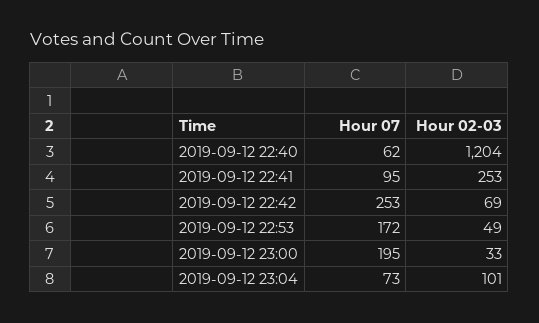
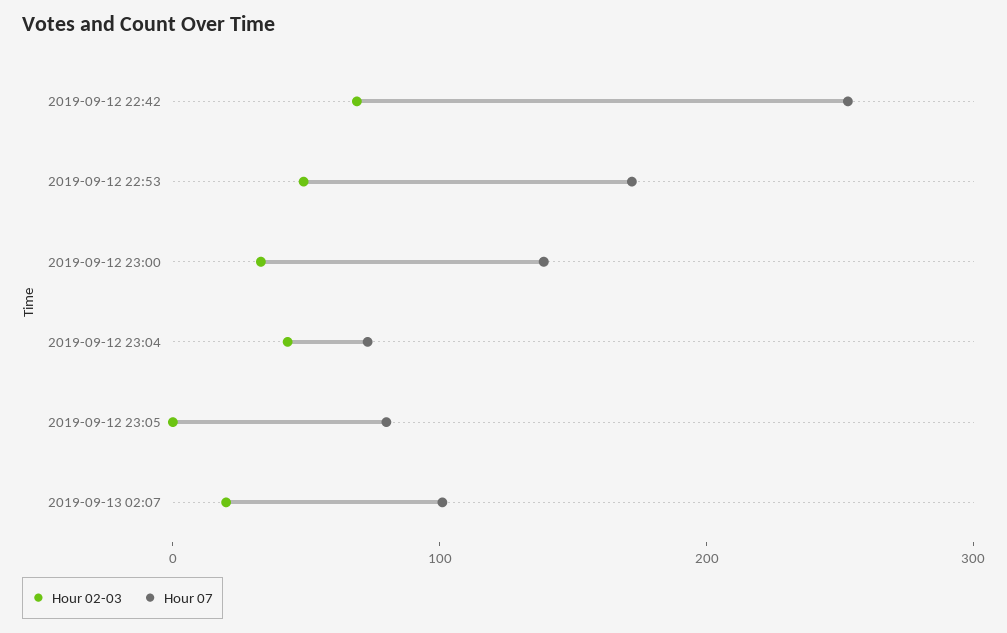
Hour 07, 2019-09-12 22:40: 62 -> none
Hour 02-03, 2019-09-12 22:40: 1204 -> none
Hour 07, 2019-09-12 22:41: 95 -> none
Hour 02-03, 2019-09-12 22:41: 253 -> none
Hour 07, 2019-09-12 23:00: 195 -> 140
Hour 02-03, 2019-09-12 23:04: 101 -> 40
Hour 02-03, 2019-09-12 23:05: none -> 0
Hour 07, 2019-09-12 23:05: none -> 80
Hour 02-03, 2019-09-13 02:07: none -> 20
Hour 07, 2019-09-13 02:07: none -> 100

